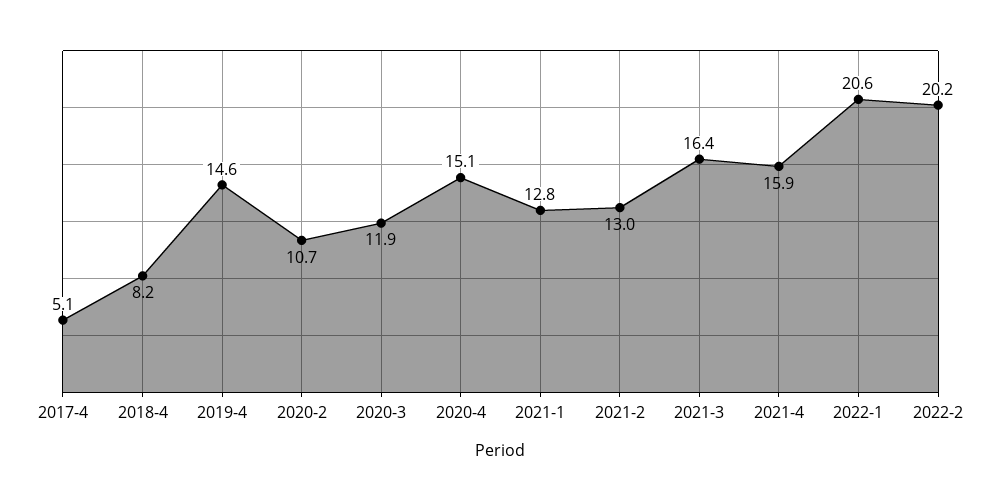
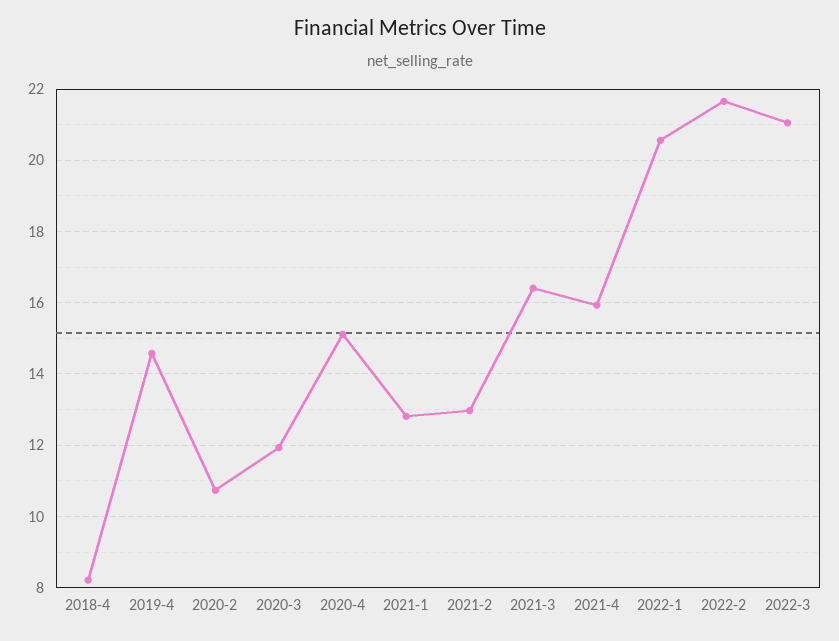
2017-4: 5.1 -> none
2022-2: 20.2 -> 21.6
2022-3: none -> 21

